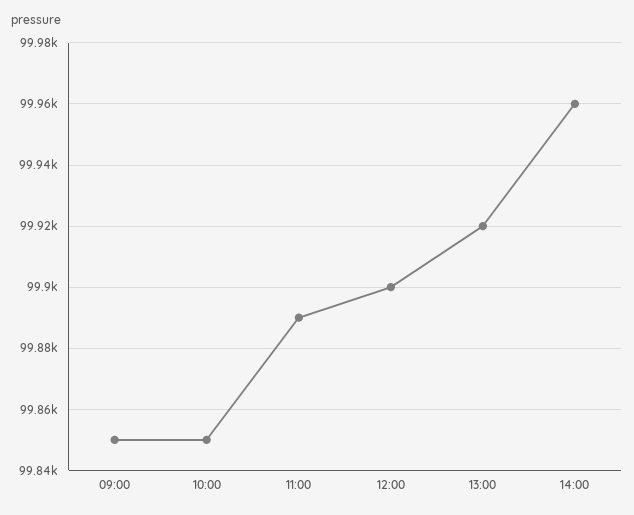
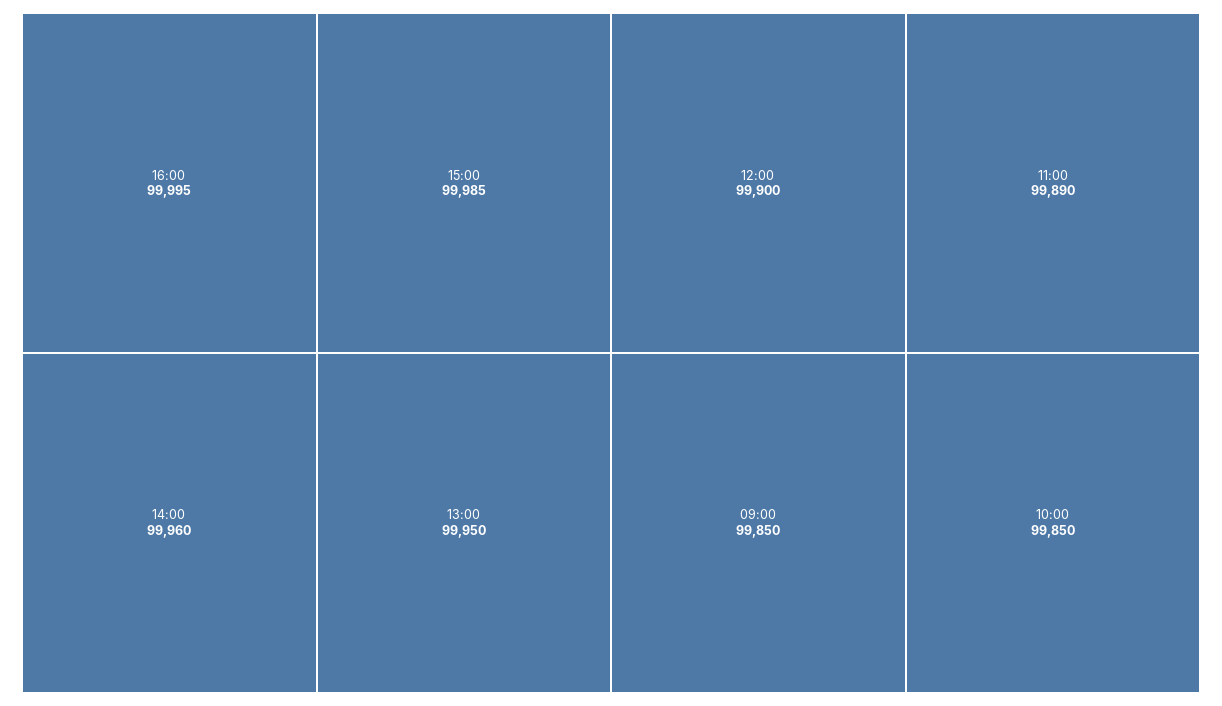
13:00: 99920 -> 99950
16:00: none -> 99995
15:00: none -> 99985

